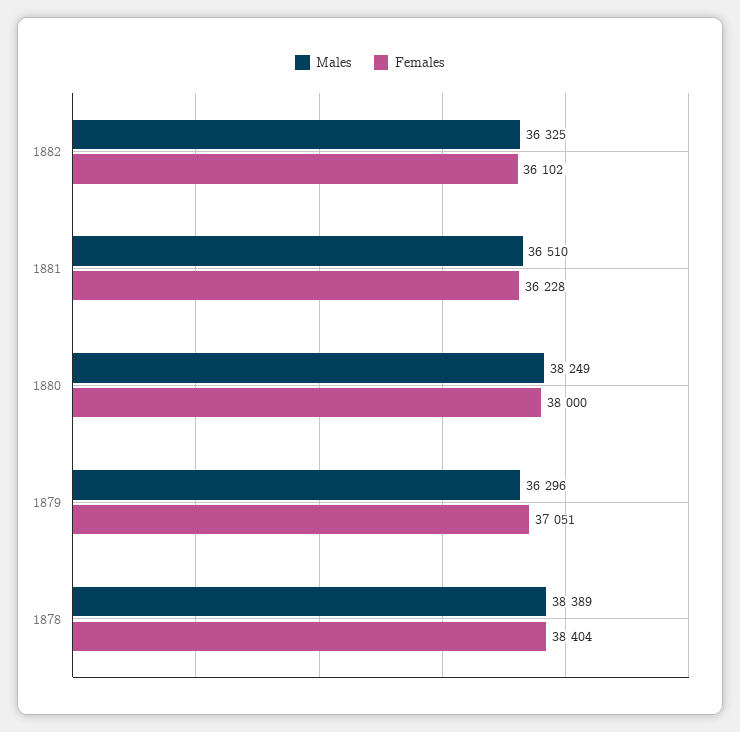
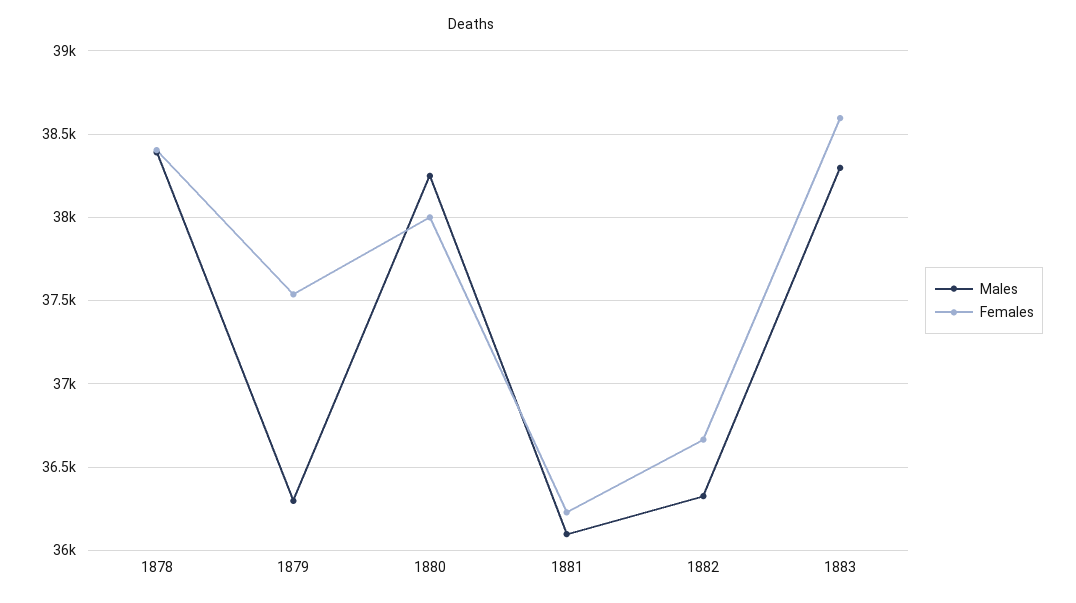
Females, 1882: 36102 -> 36650
Males, 1881: 36510 -> 36100
Females, 1879: 37051 -> 37550
Males, 1883: none -> 38300
Females, 1883: none -> 38600

